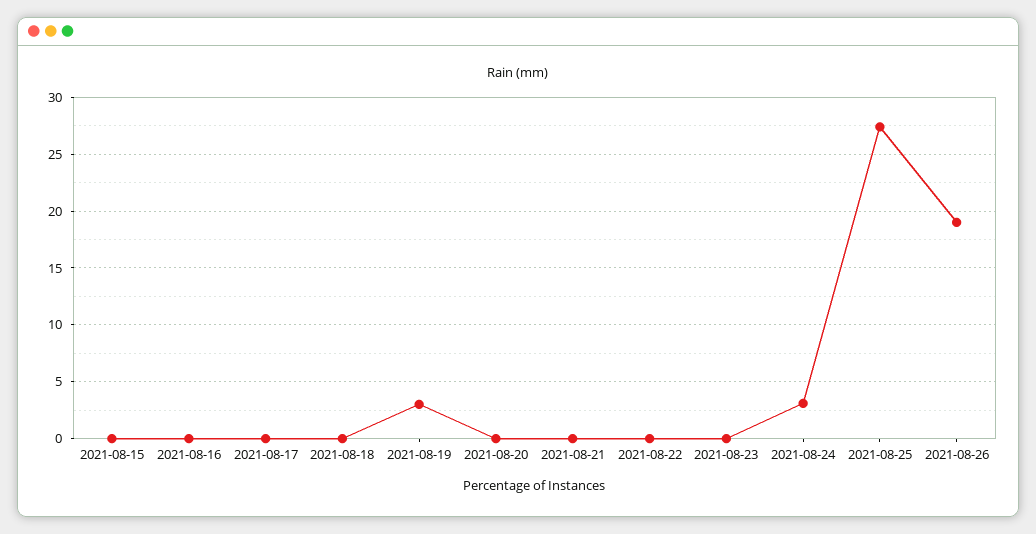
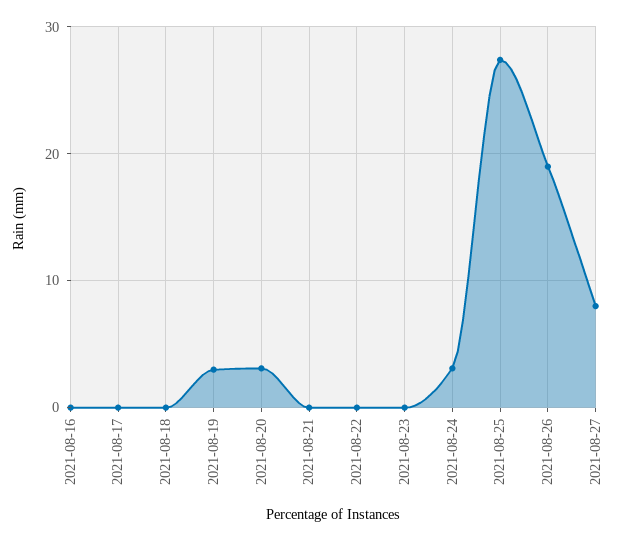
2021-08-15: 0 -> none
2021-08-20: 0 -> 3
2021-08-27: none -> 8

